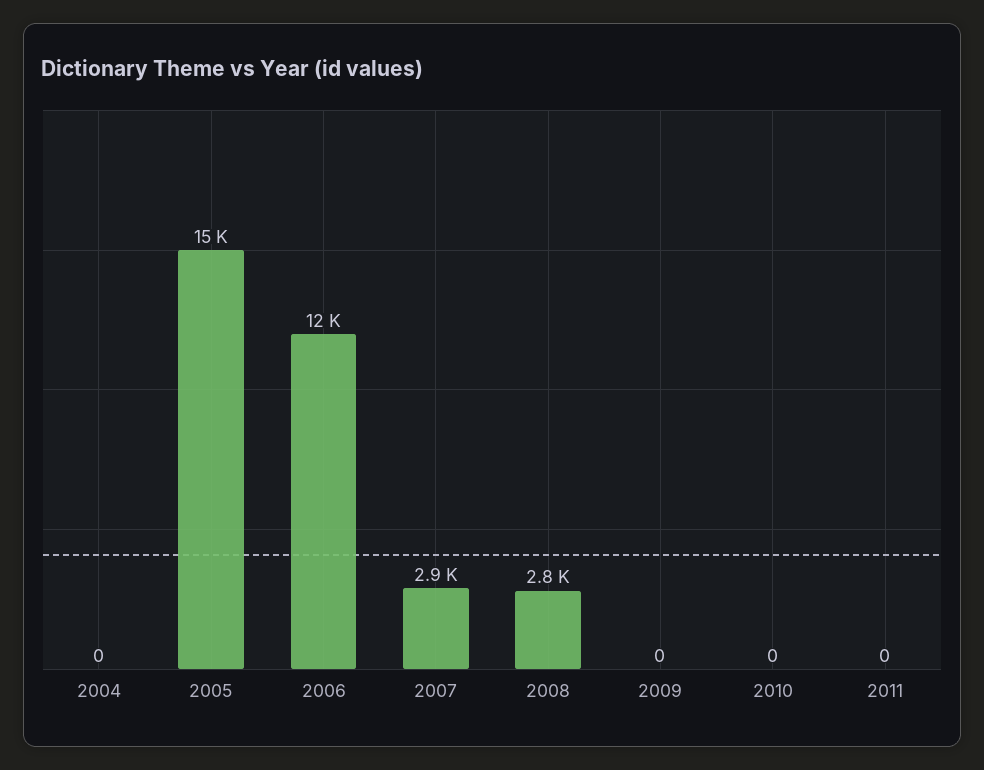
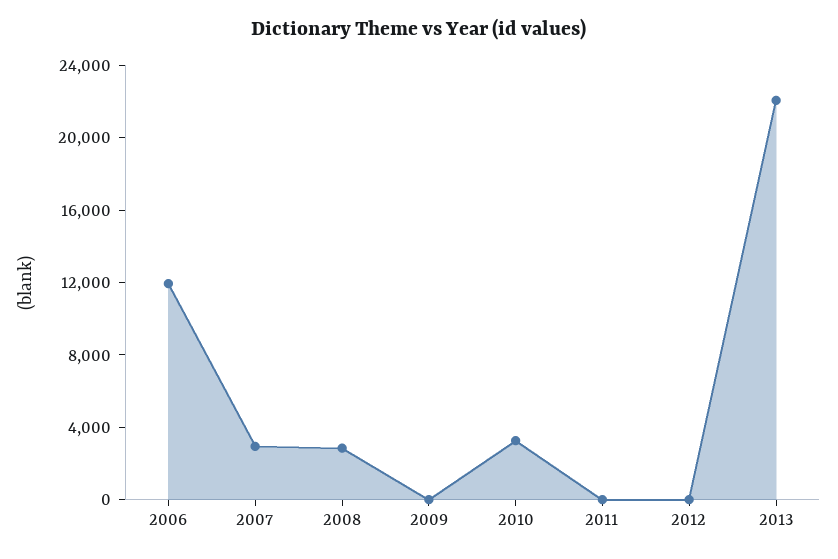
2004: 0 -> none
2005: 15000 -> none
2010: 0 -> 3000
2012: none -> 0
2013: none -> 22000

